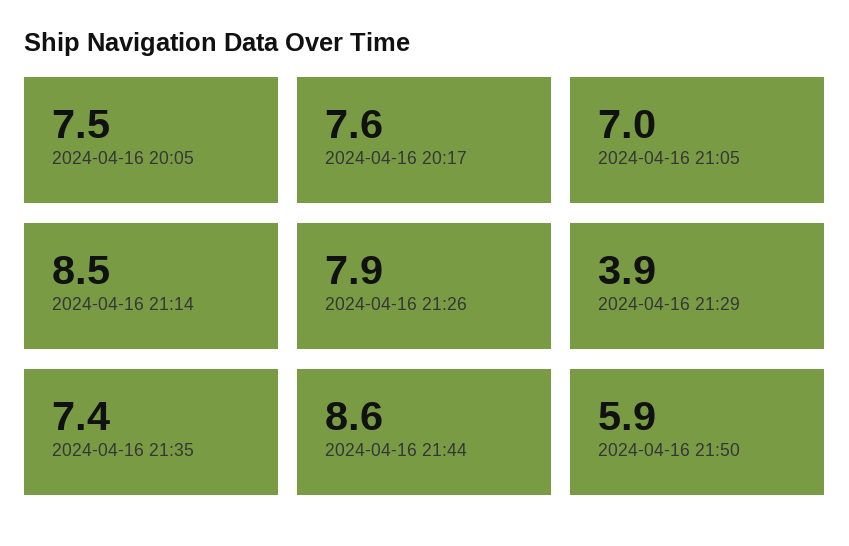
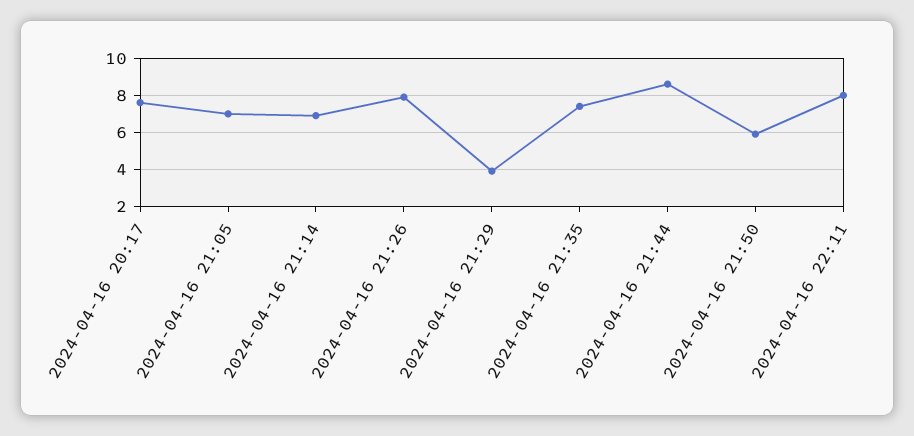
2024-04-16 20:05: 7.5 -> none
2024-04-16 21:14: 8.5 -> 7
2024-04-16 22:11: none -> 8

